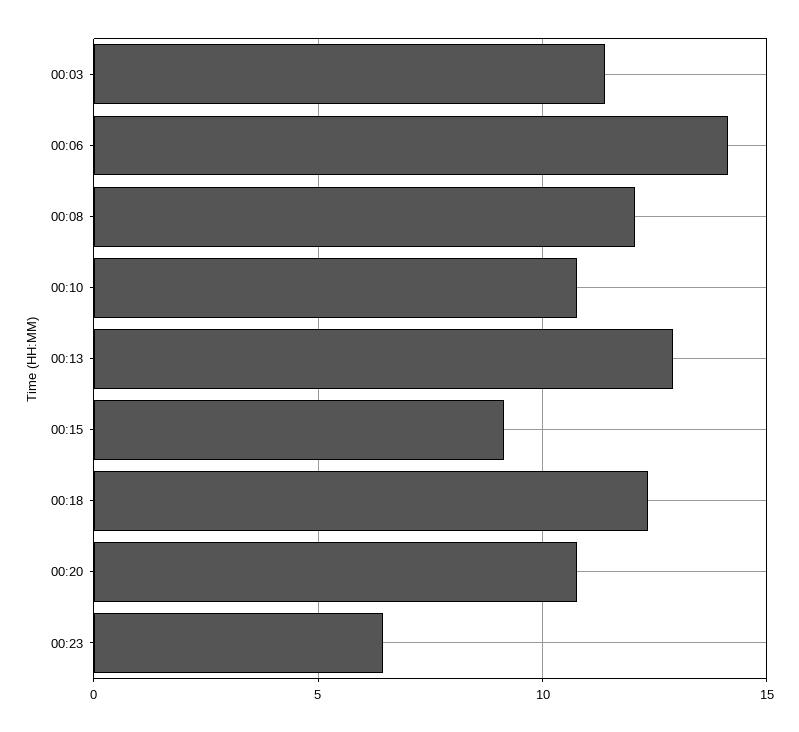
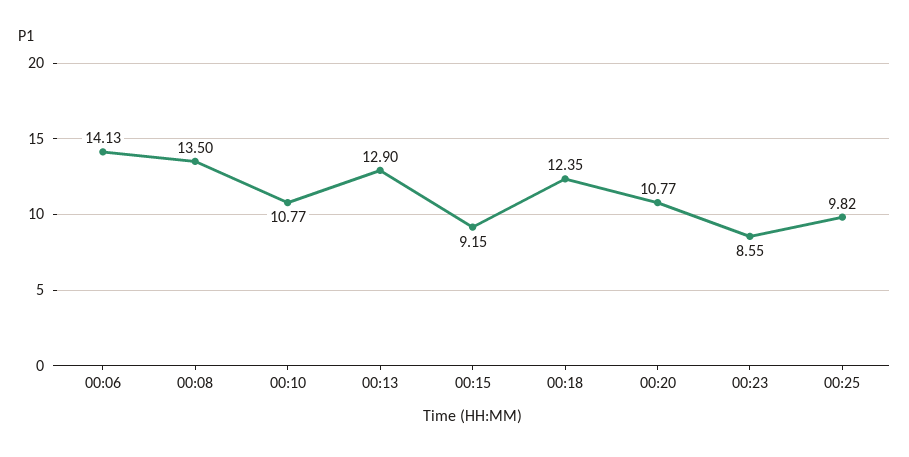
00:03: 11.5 -> none
00:08: 12 -> 13.5
00:23: 6.5 -> 8.55
00:25: none -> 9.82

